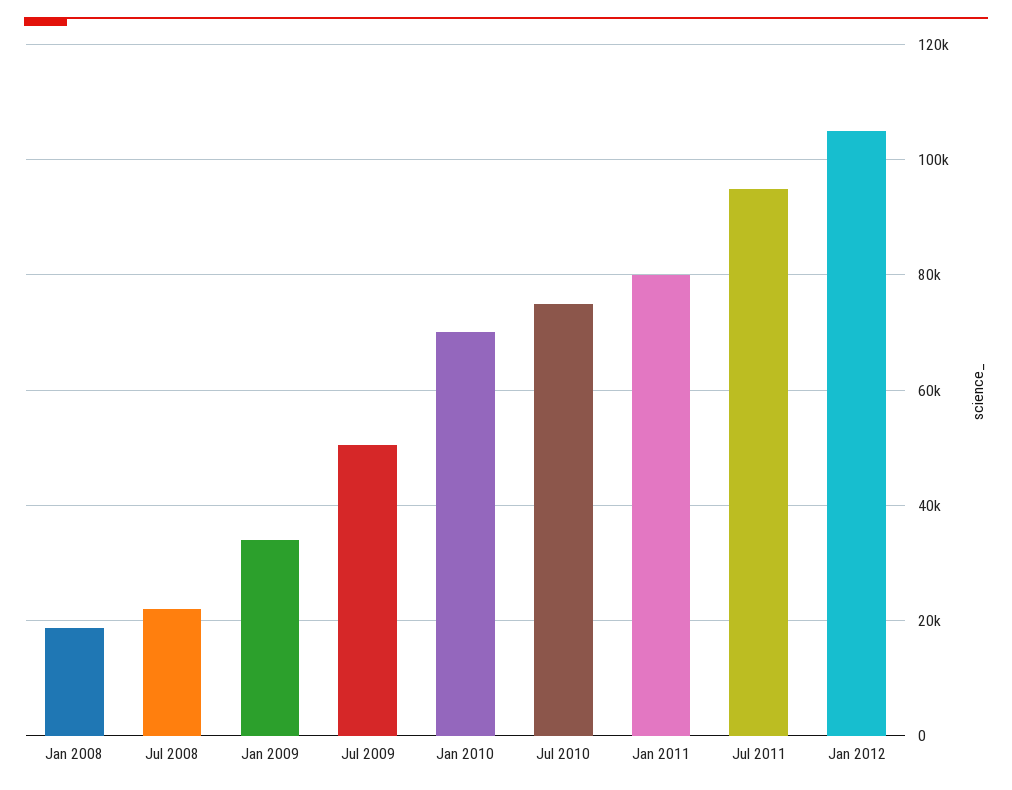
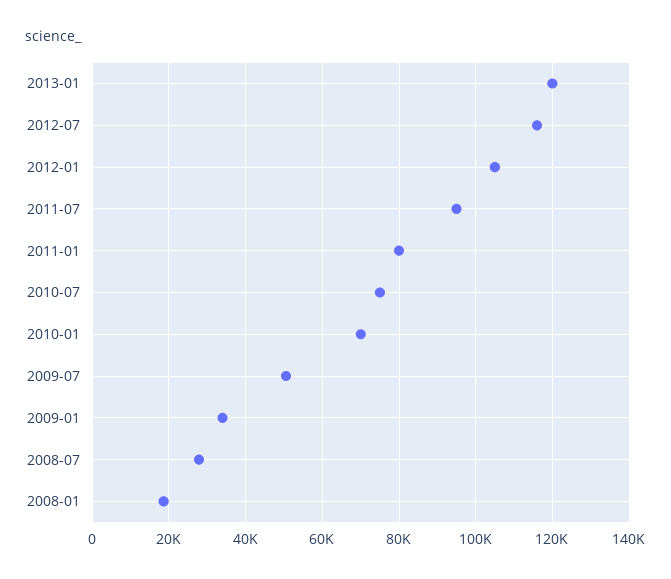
Jul 2008: 22000 -> 28000
2013-01: none -> 120000
2012-07: none -> 116000

